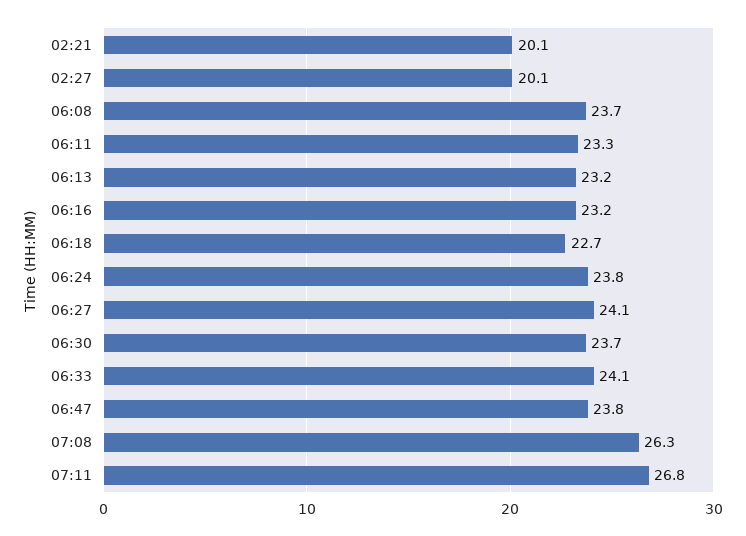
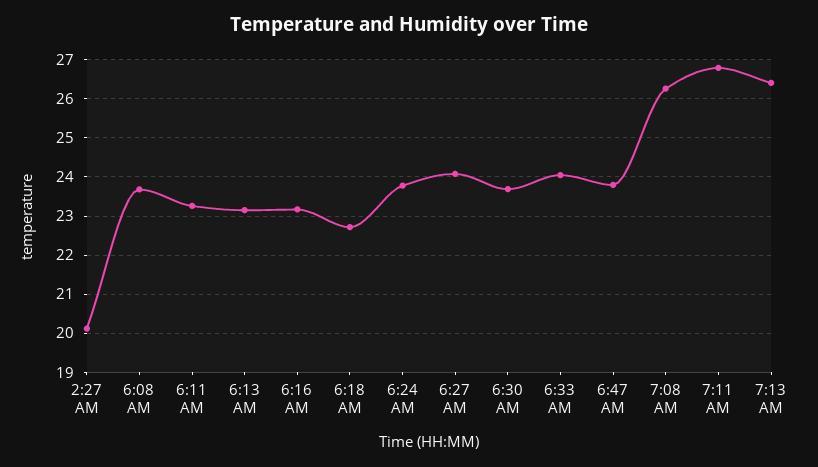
02:21: 20.1 -> none
7:13 AM: none -> 26.4

